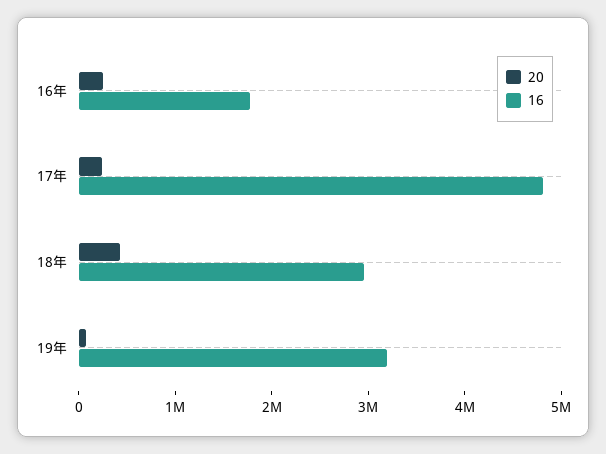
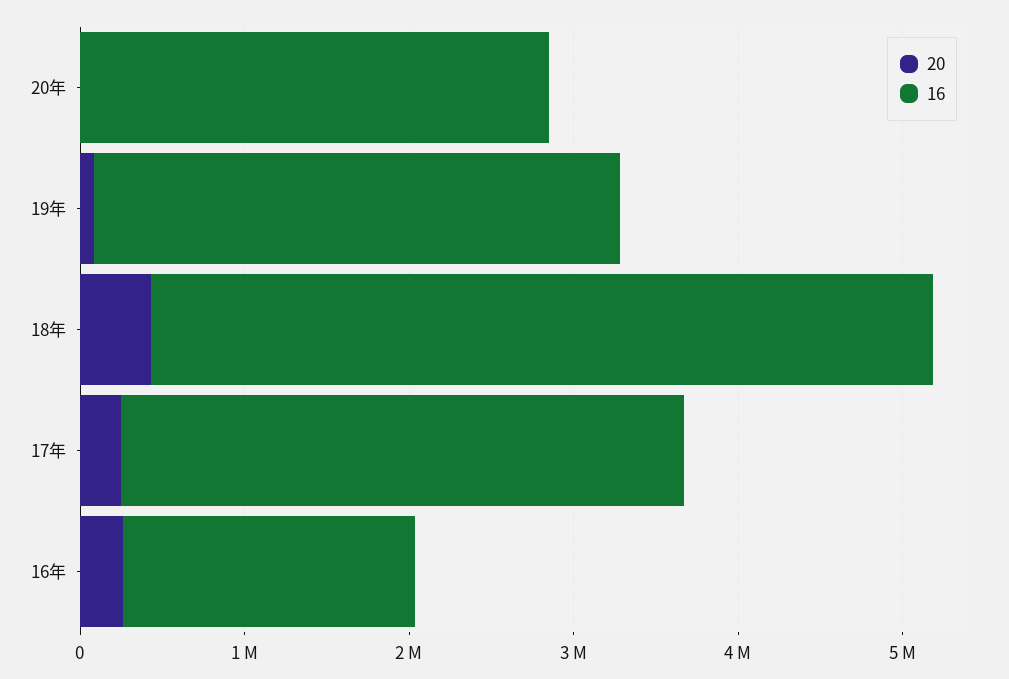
16, 17年: 4800000 -> 3400000
16, 18年: 3000000 -> 4800000
20, 20年: none -> 0
16, 20年: none -> 2800000

